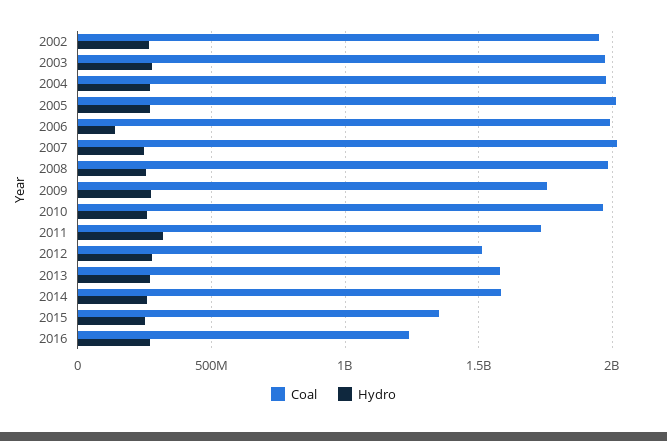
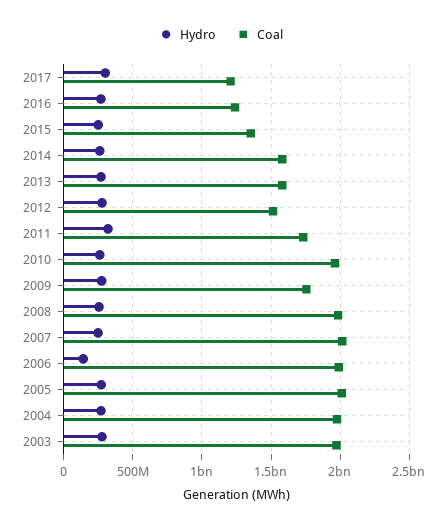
Coal, 2002: 1950000000 -> none
Hydro, 2002: 250000000 -> none
Hydro, 2017: none -> 300000000
Coal, 2017: none -> 1200000000

